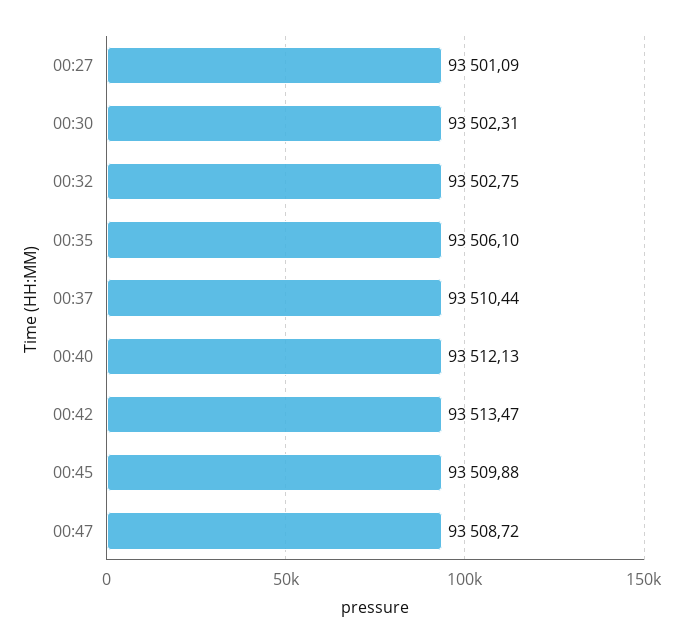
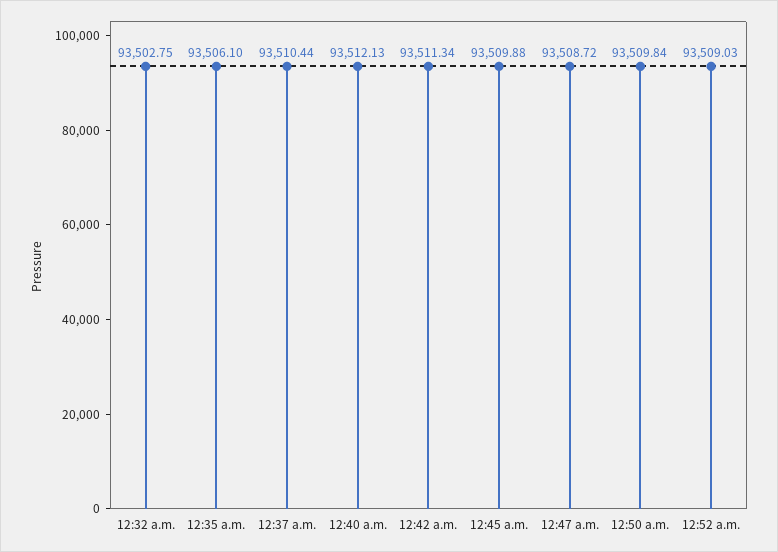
00:27: 93501.09 -> none
00:30: 93502.31 -> none
00:42: 93513.47 -> 93511.34
12:50 a.m.: none -> 93509.84
12:52 a.m.: none -> 93509.03

